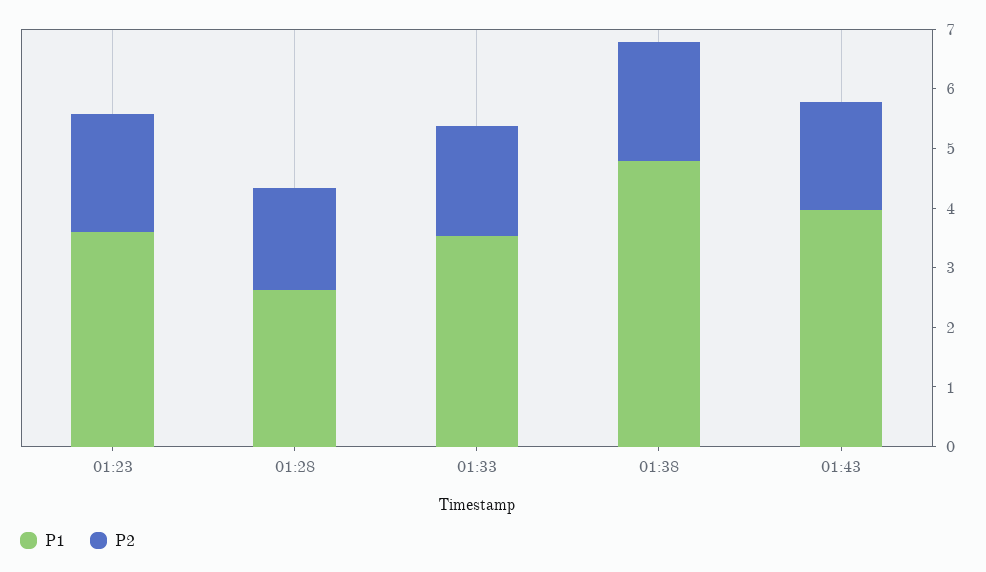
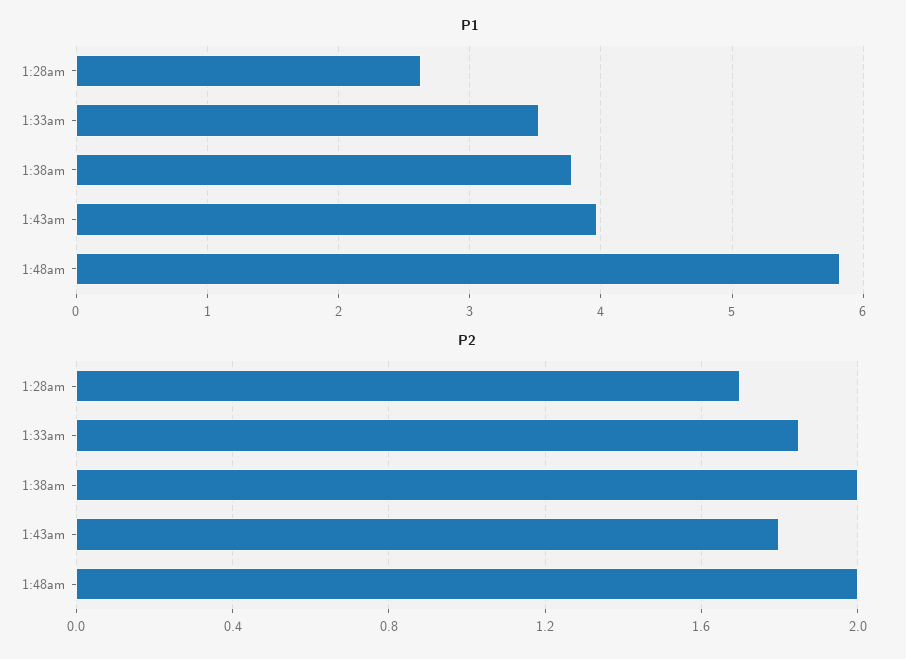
P1, 01:23: 3.6 -> none
P2, 01:23: 2 -> none
P1, 01:38: 4.8 -> 3.8
P1, 1:48am: none -> 5.8
P2, 1:48am: none -> 2

